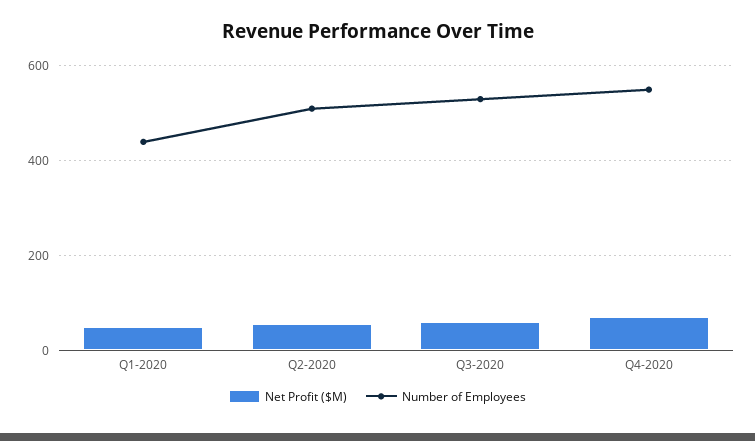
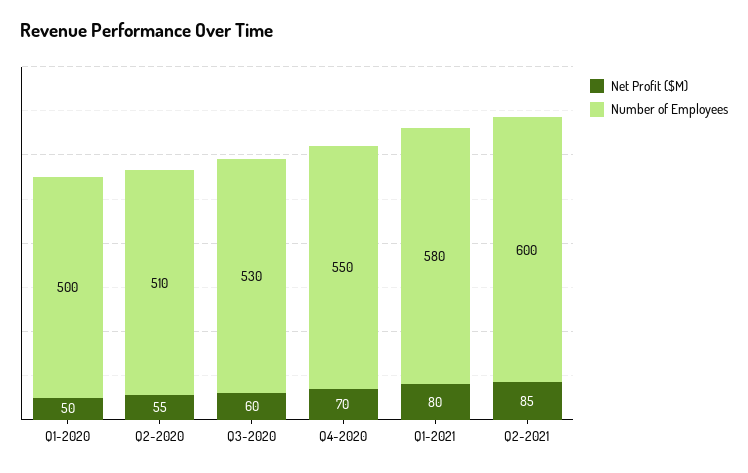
Number of Employees, Q1-2020: 440 -> 500
Net Profit ($M), Q1-2021: none -> 80
Number of Employees, Q1-2021: none -> 580
Net Profit ($M), Q2-2021: none -> 85
Number of Employees, Q2-2021: none -> 600

